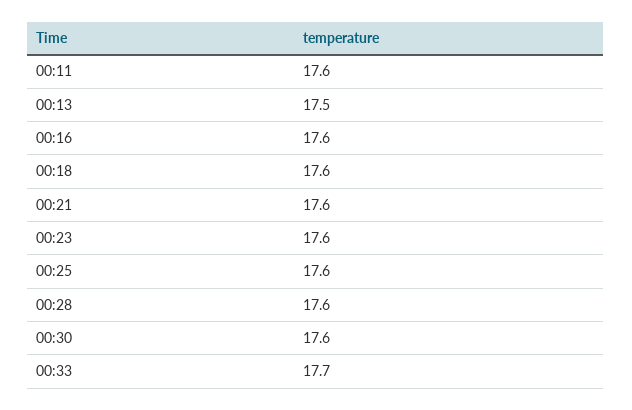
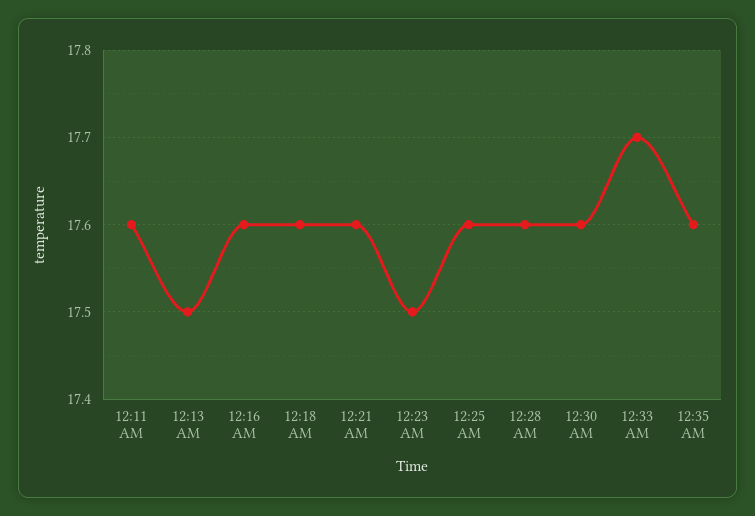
00:23: 17.6 -> 17.5
12:35 AM: none -> 17.6

